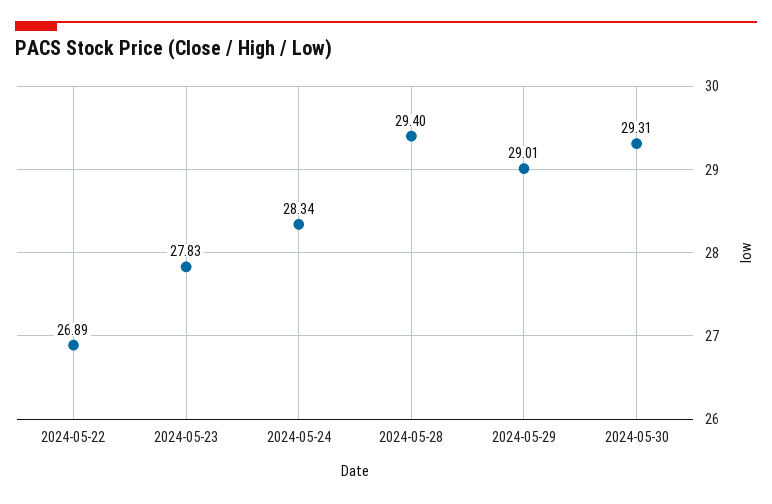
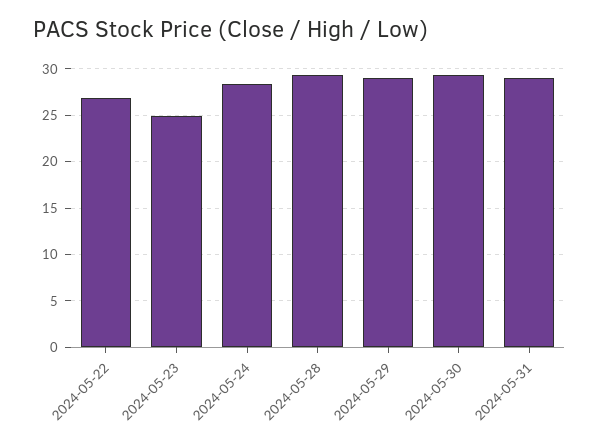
2024-05-23: 27.83 -> 25
2024-05-31: none -> 29

